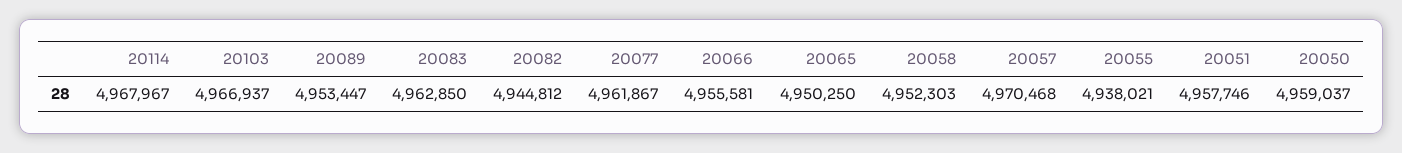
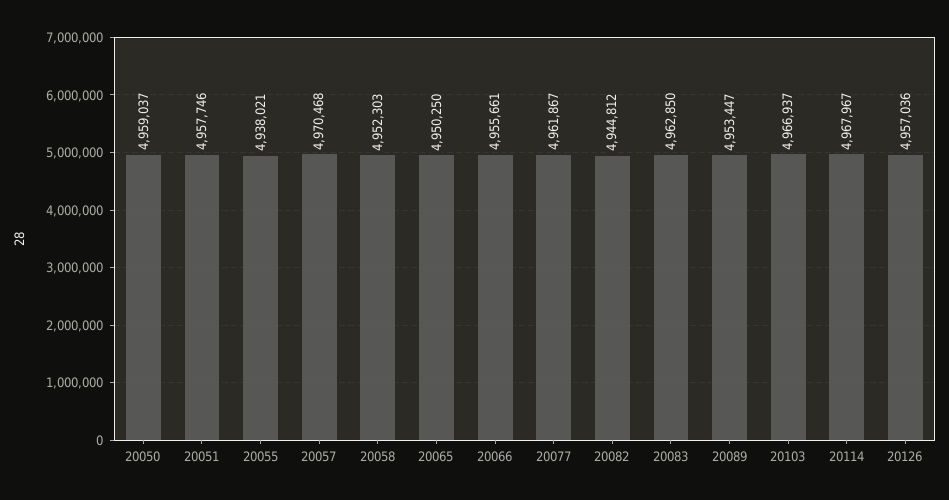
20066: 4955581 -> 4955661
20126: none -> 4957036

